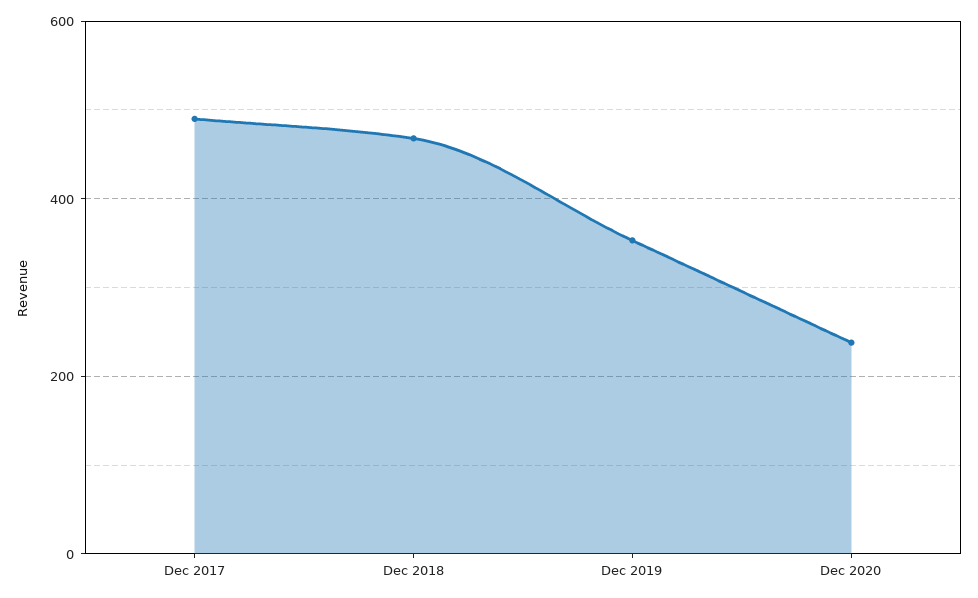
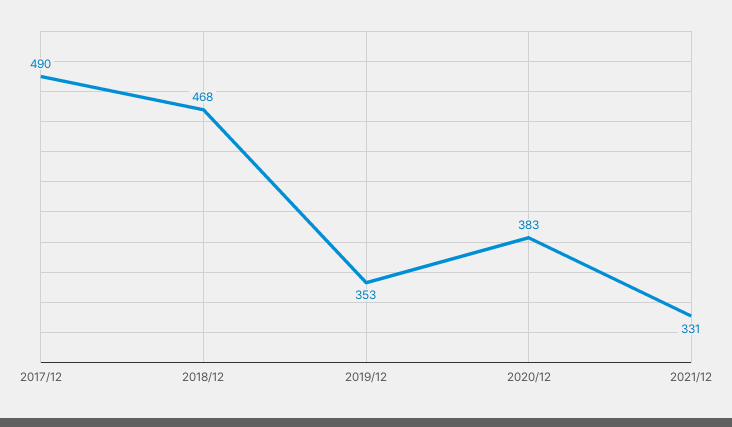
Dec 2020: 240 -> 383
2021/12: none -> 331

